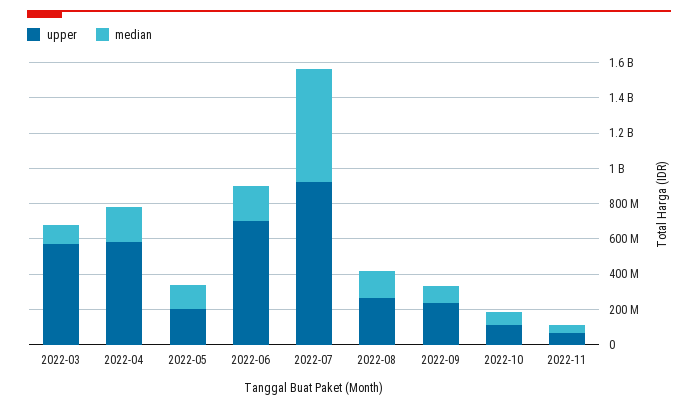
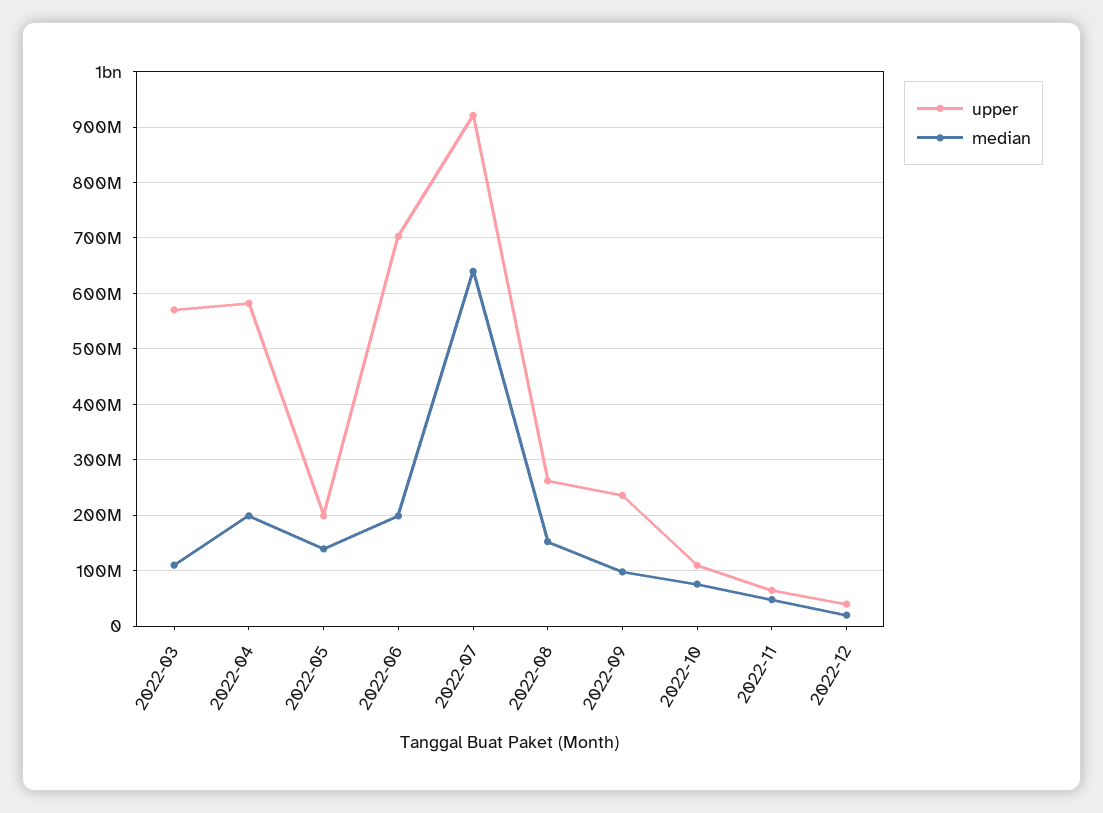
upper, 2022-12: none -> 40000000
median, 2022-12: none -> 20000000

